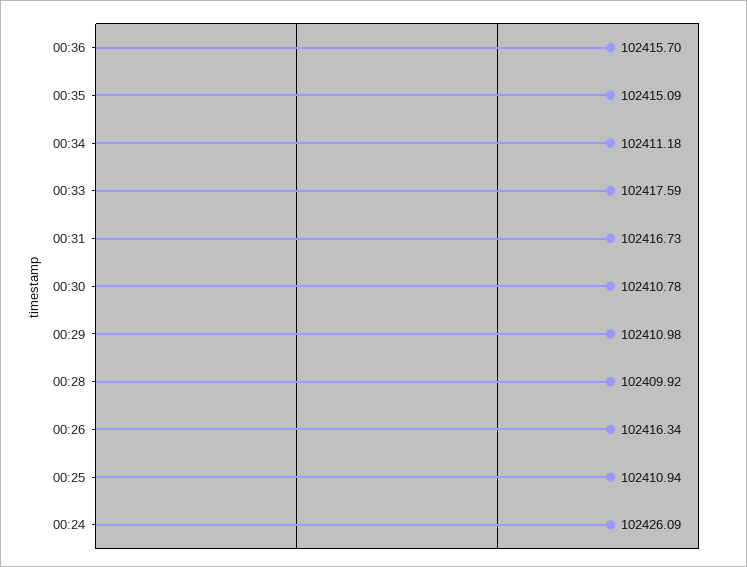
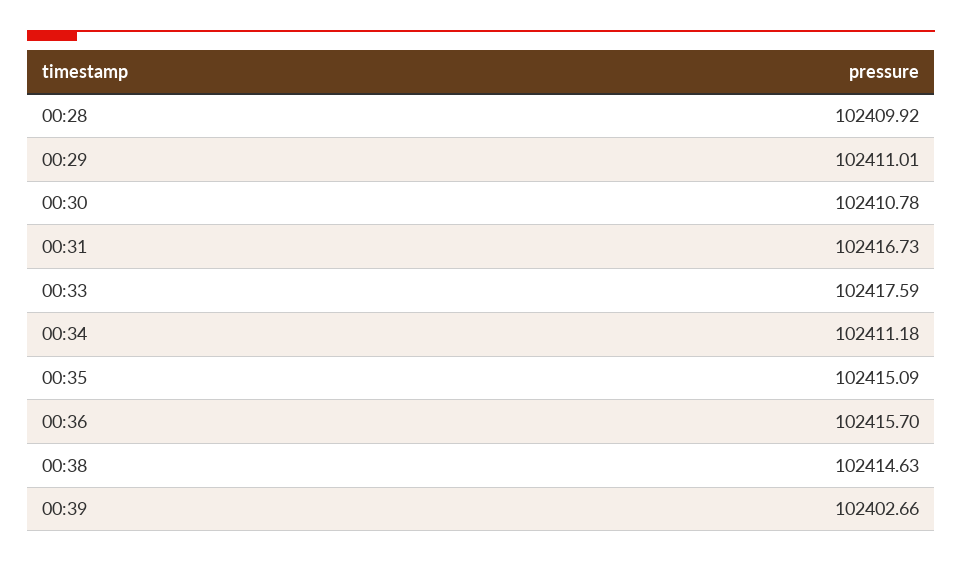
00:29: 102410.98 -> 102411.01
00:26: 102416.34 -> none
00:25: 102410.94 -> none
00:24: 102426.09 -> none
00:38: none -> 102414.63
00:39: none -> 102402.66

